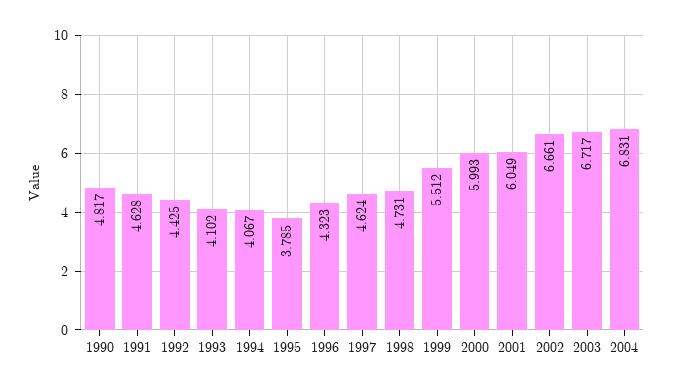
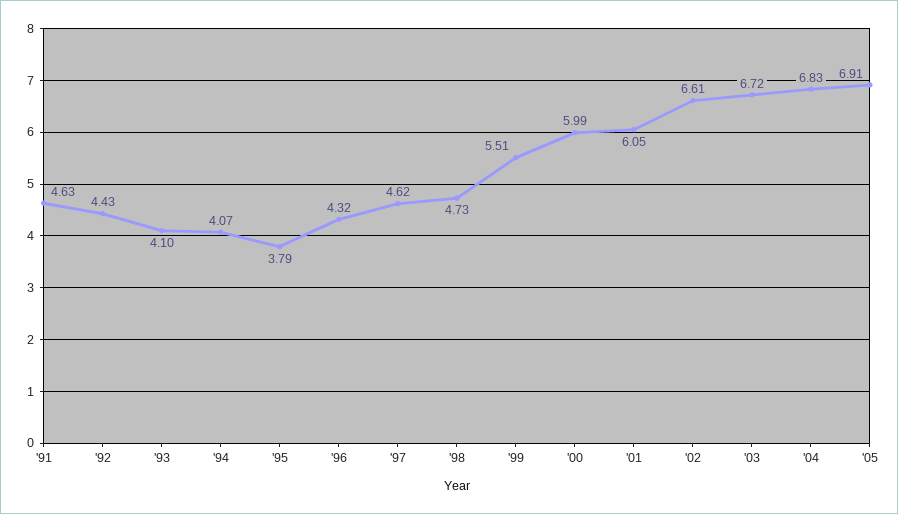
1990: 4.817 -> none
2002: 6.661 -> 6.61
'05: none -> 6.91

